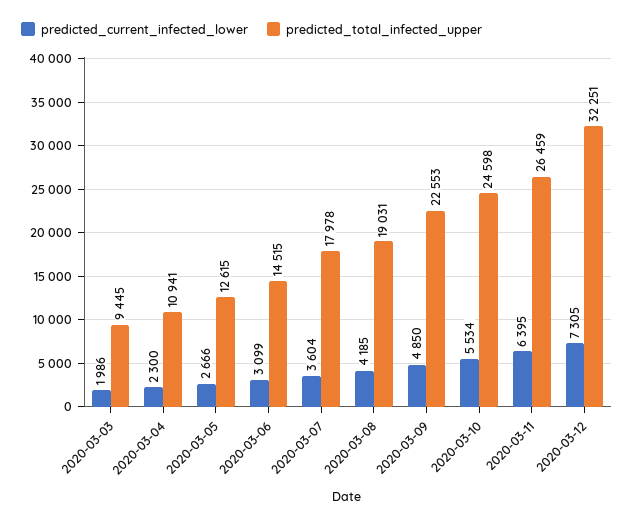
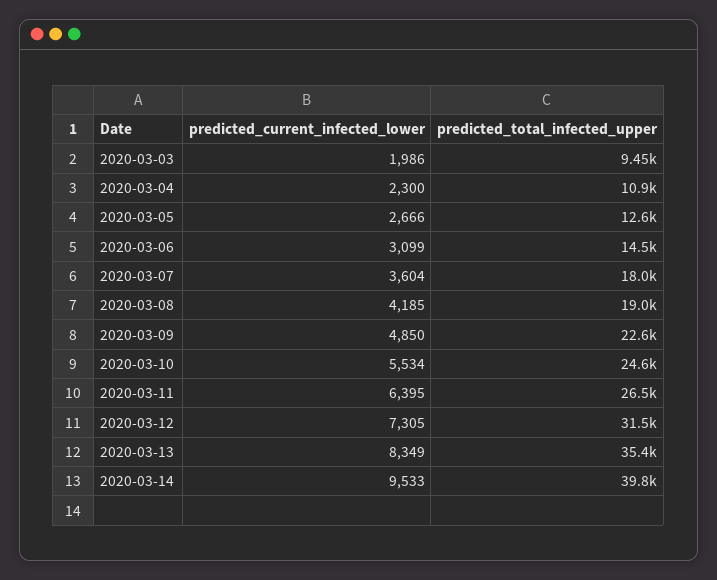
predicted_total_infected_upper, 2020-03-12: 32251 -> 31500
predicted_current_infected_lower, 2020-03-13: none -> 8349
predicted_total_infected_upper, 2020-03-13: none -> 35400
predicted_current_infected_lower, 2020-03-14: none -> 9533
predicted_total_infected_upper, 2020-03-14: none -> 39800

